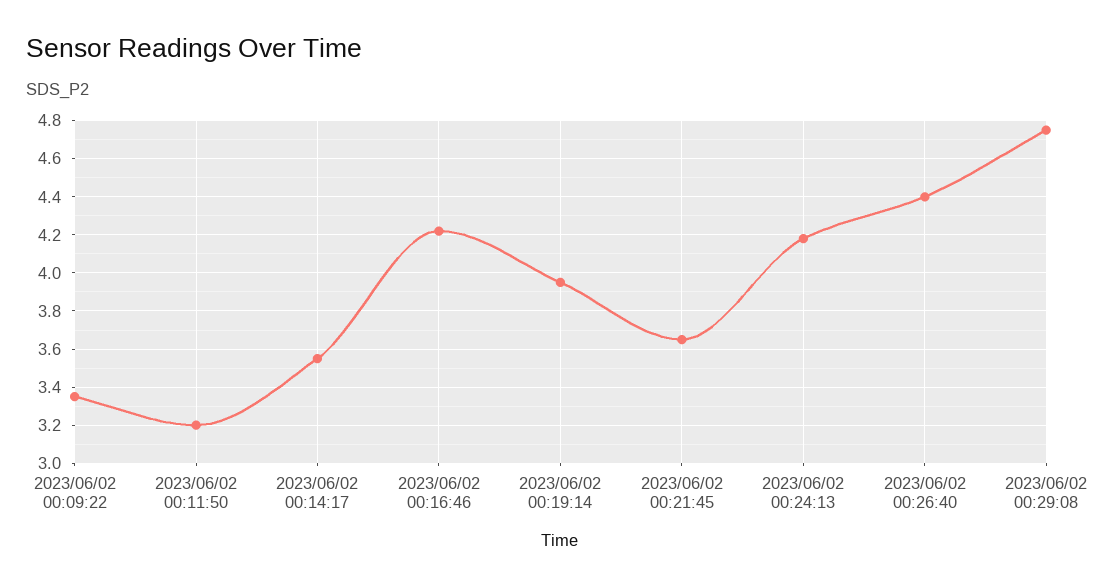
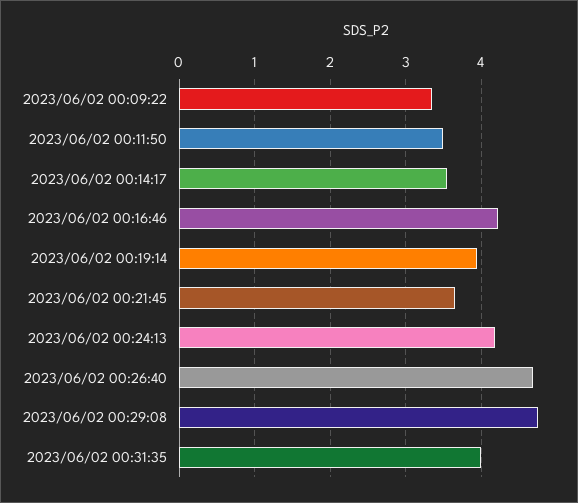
2023/06/02 00:11:50: 3.2 -> 3.5
2023/06/02 00:26:40: 4.4 -> 4.7
2023/06/02 00:31:35: none -> 4

